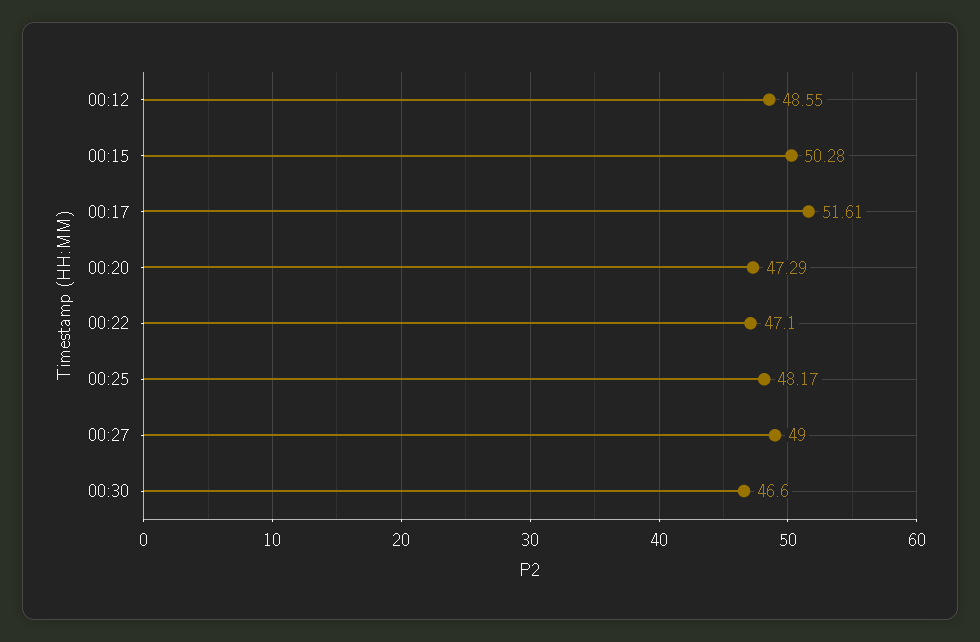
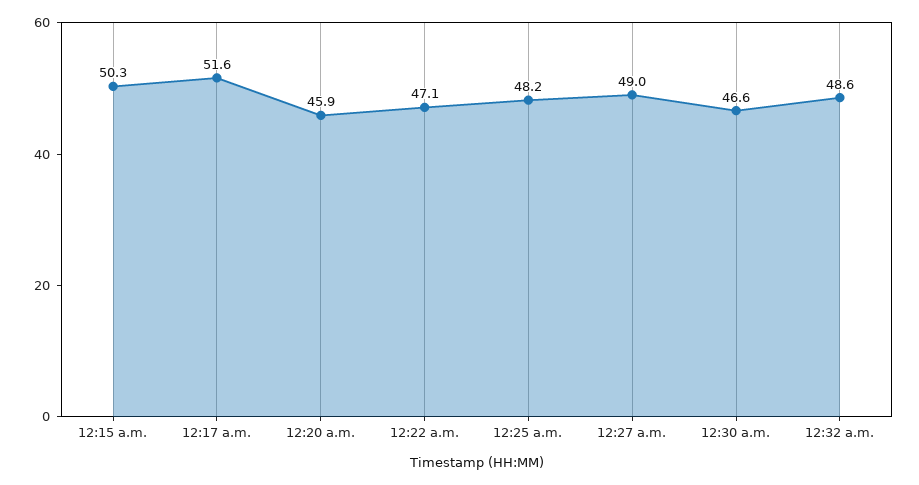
00:12: 48.55 -> none
00:20: 47.29 -> 45.9
12:32 a.m.: none -> 48.6

